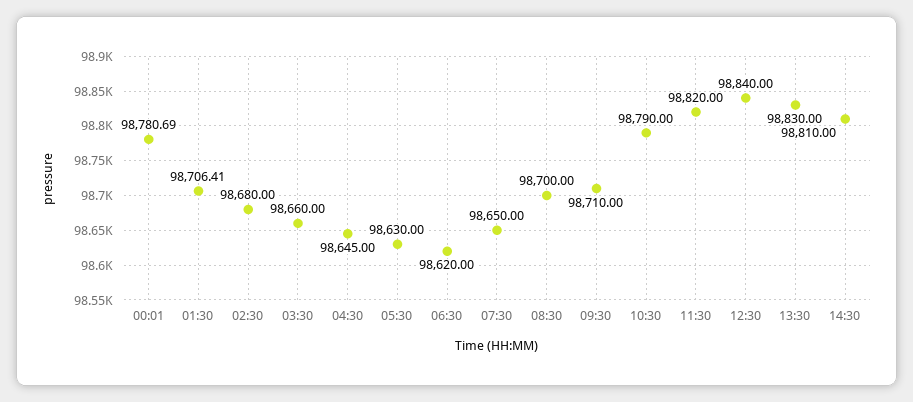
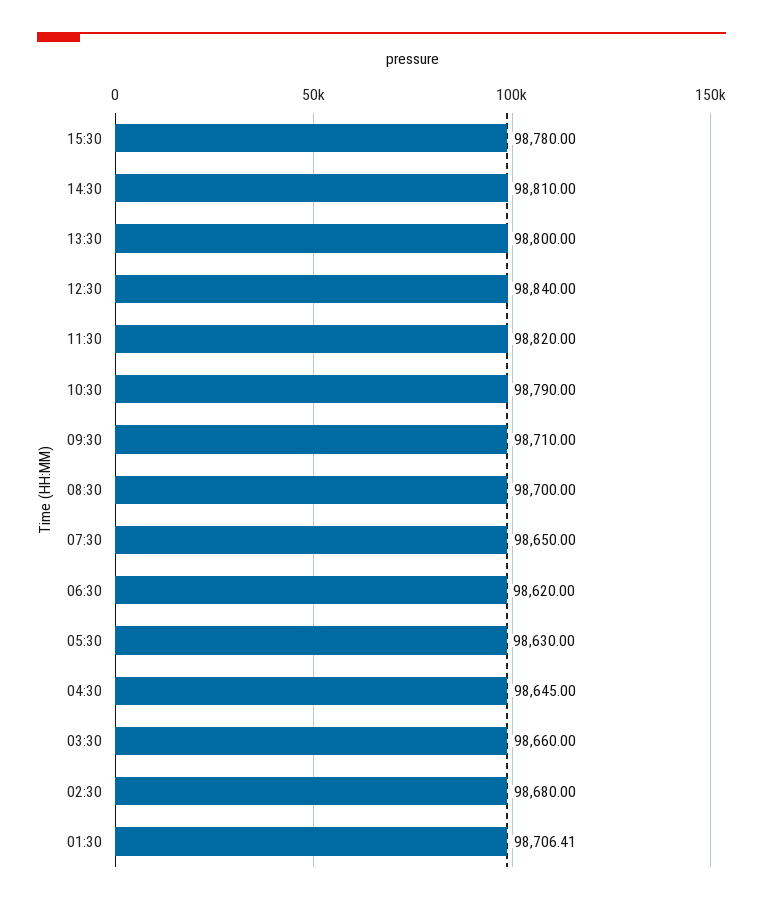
00:01: 98780.69 -> none
13:30: 98830 -> 98800
15:30: none -> 98780

